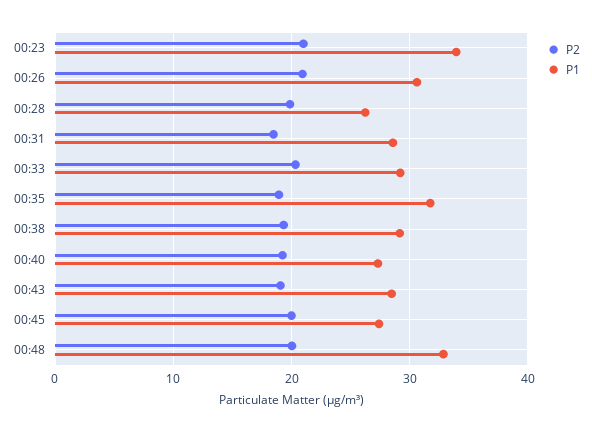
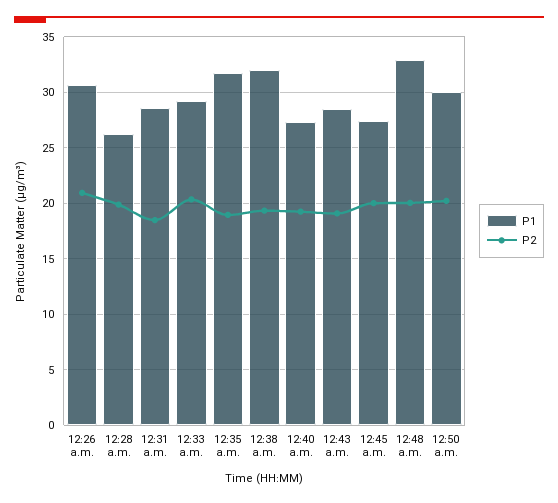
P2, 00:23: 21 -> none
P1, 00:23: 34 -> none
P1, 00:38: 29 -> 32
P1, 12:50 a.m.: none -> 30
P2, 12:50 a.m.: none -> 20

